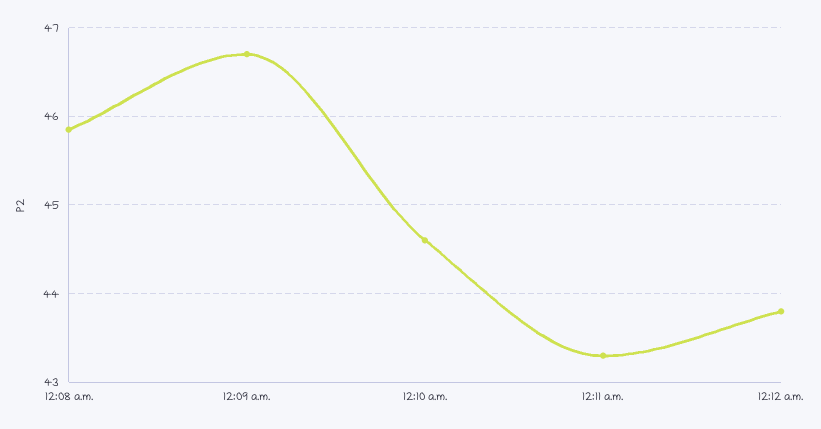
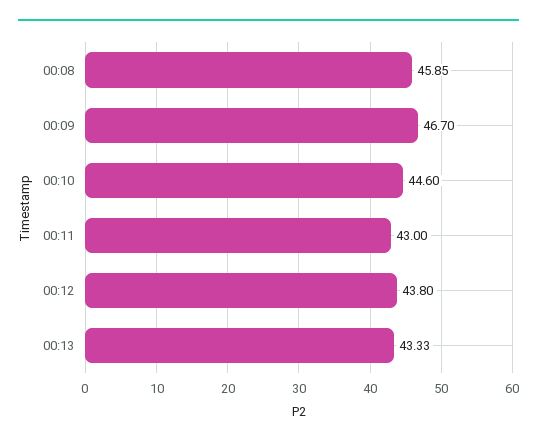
12:11 a.m.: 43.3 -> 43
00:13: none -> 43.33

